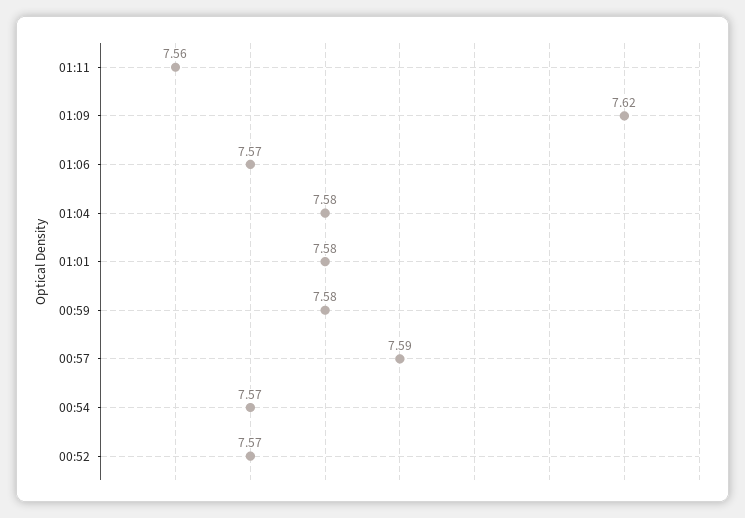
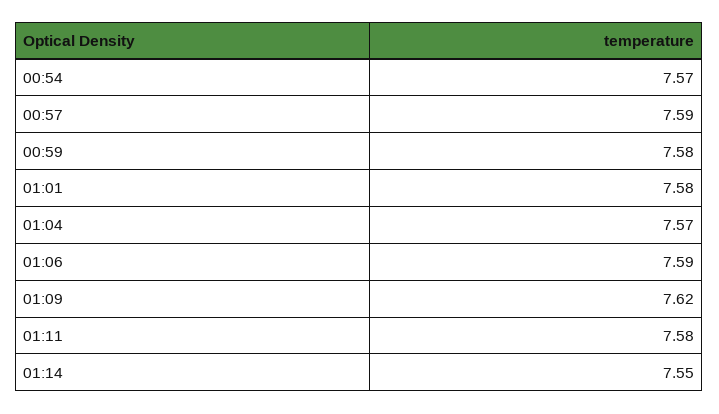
01:11: 7.56 -> 7.58
01:06: 7.57 -> 7.59
01:04: 7.58 -> 7.57
00:52: 7.57 -> none
01:14: none -> 7.55

